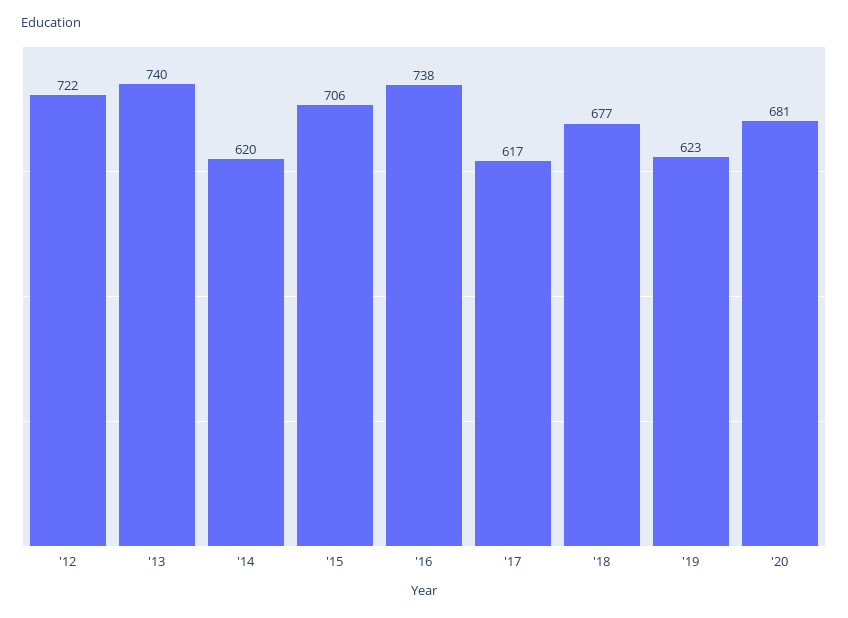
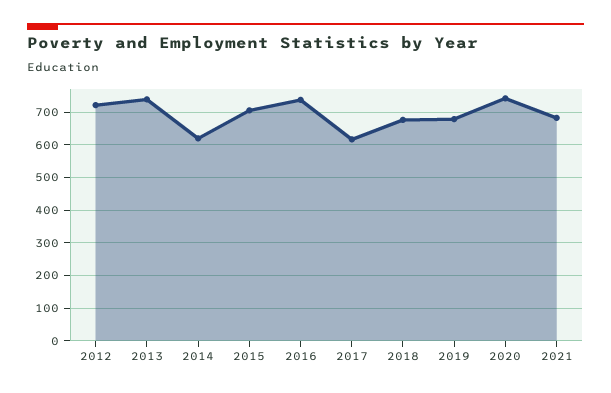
'19: 623 -> 680
'20: 681 -> 740
2021: none -> 680

